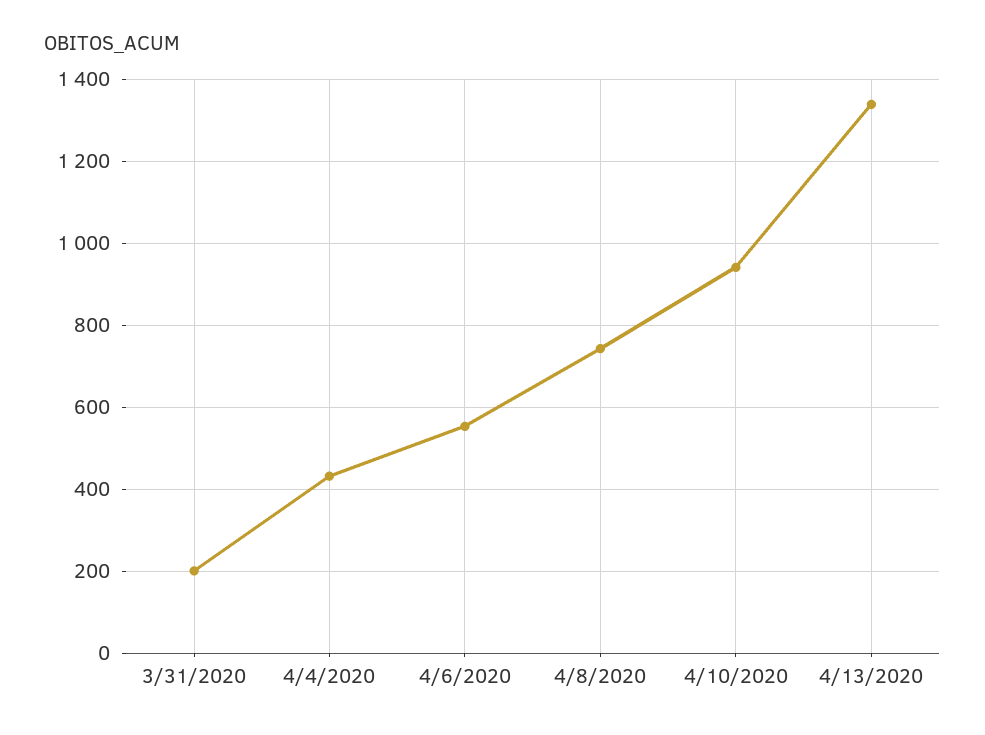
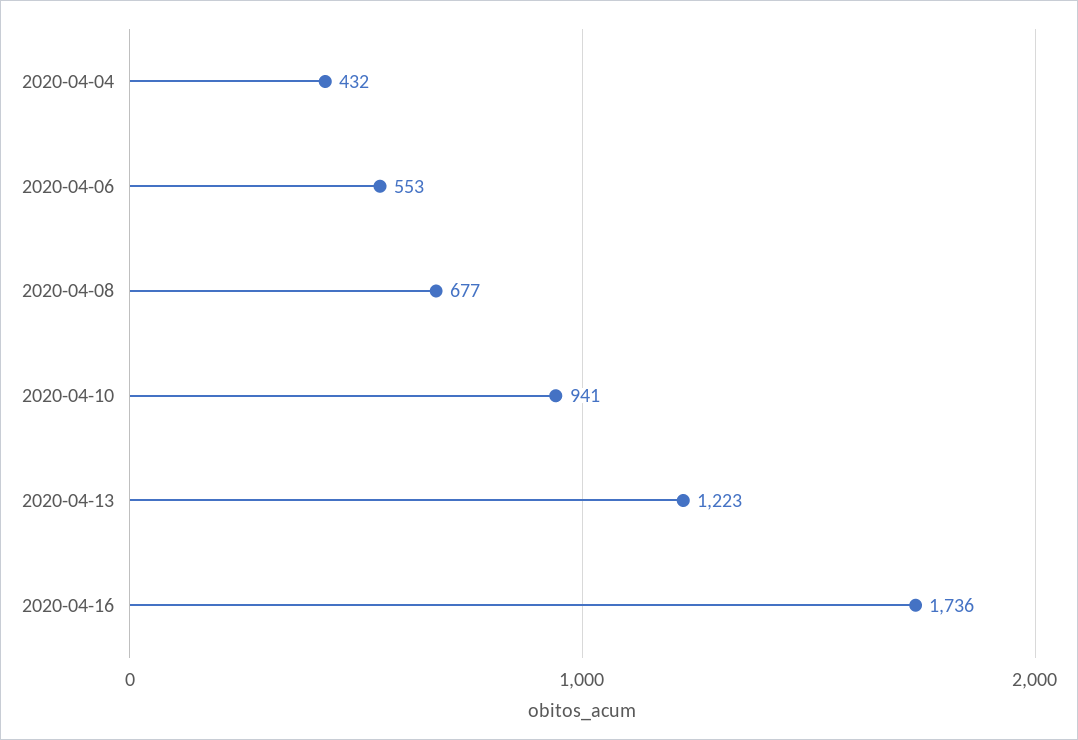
3/31/2020: 200 -> none
4/8/2020: 740 -> 677
4/13/2020: 1340 -> 1223
2020-04-16: none -> 1736

